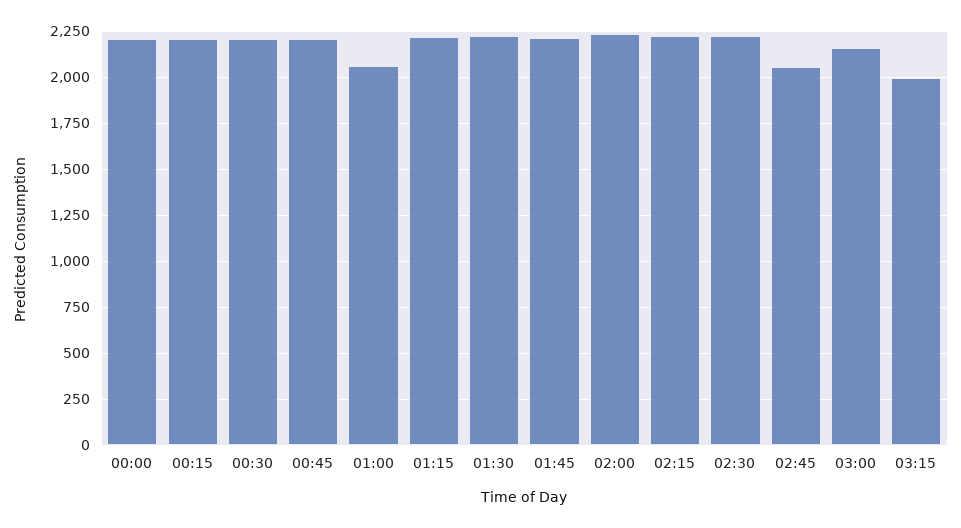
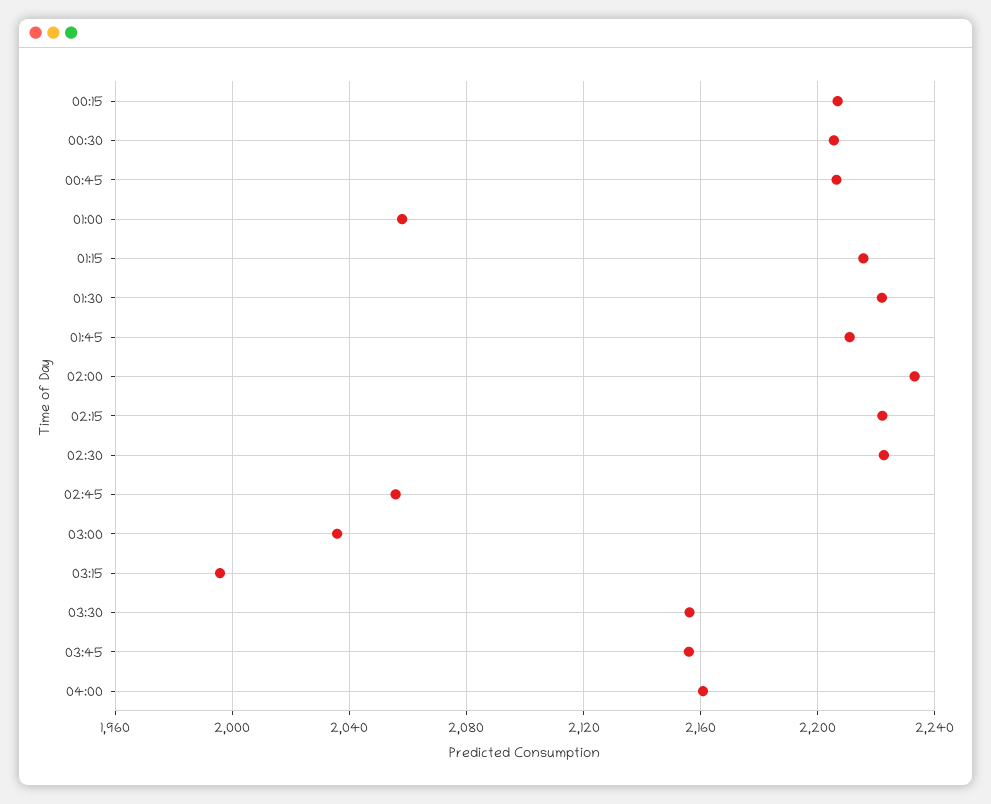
00:00: 2200 -> none
03:00: 2150 -> 2035
03:30: none -> 2155
03:45: none -> 2155
04:00: none -> 2160

